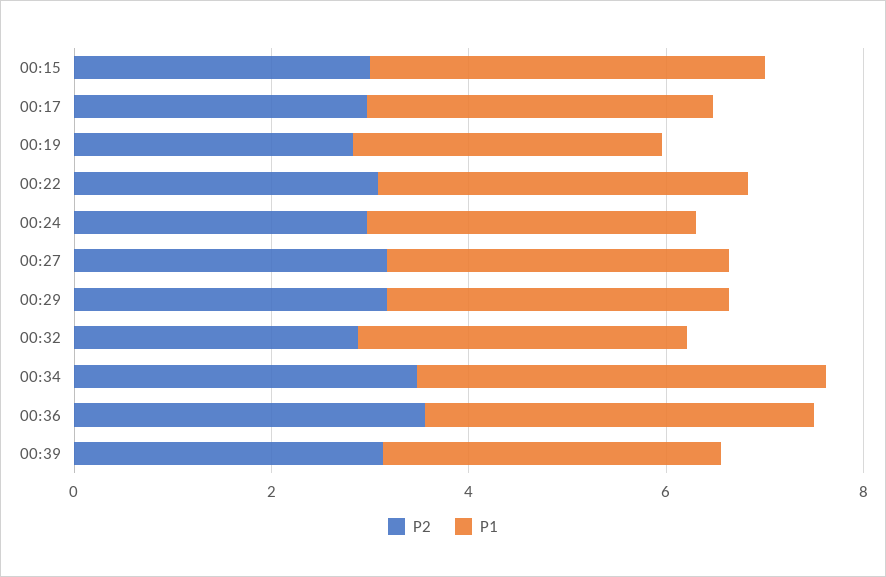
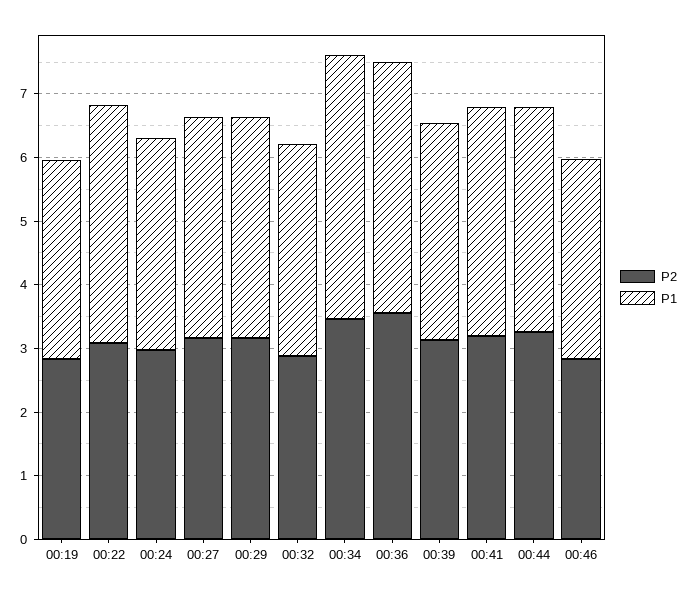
P2, 00:15: 3 -> none
P1, 00:15: 4 -> none
P2, 00:17: 3 -> none
P1, 00:17: 3.5 -> none
P2, 00:41: none -> 3.2
P1, 00:41: none -> 3.6
P2, 00:44: none -> 3.2
P1, 00:44: none -> 3.6
P2, 00:46: none -> 2.8
P1, 00:46: none -> 3.2

